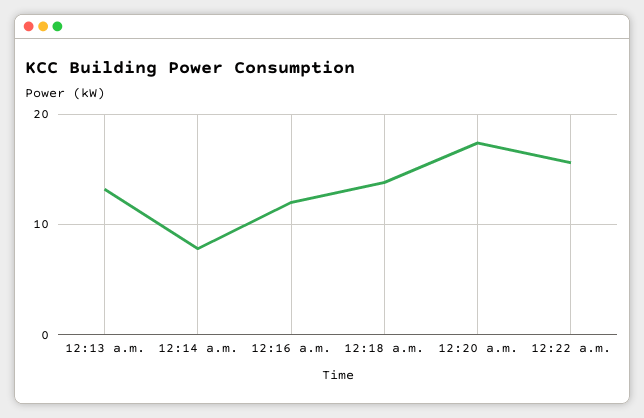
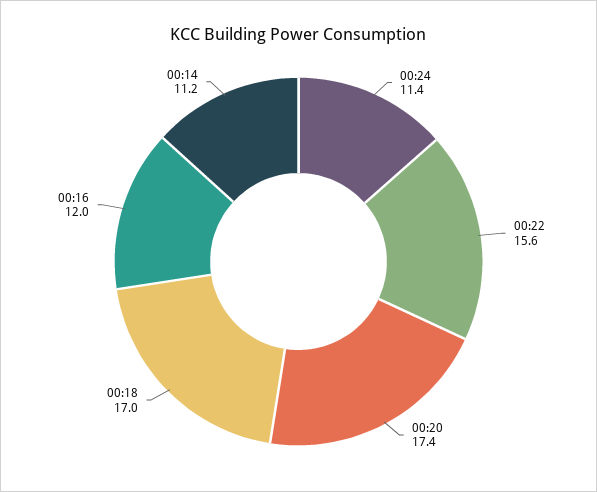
12:13 a.m.: 13 -> none
12:14 a.m.: 8 -> 11.2
12:18 a.m.: 14 -> 17
00:24: none -> 11.4

